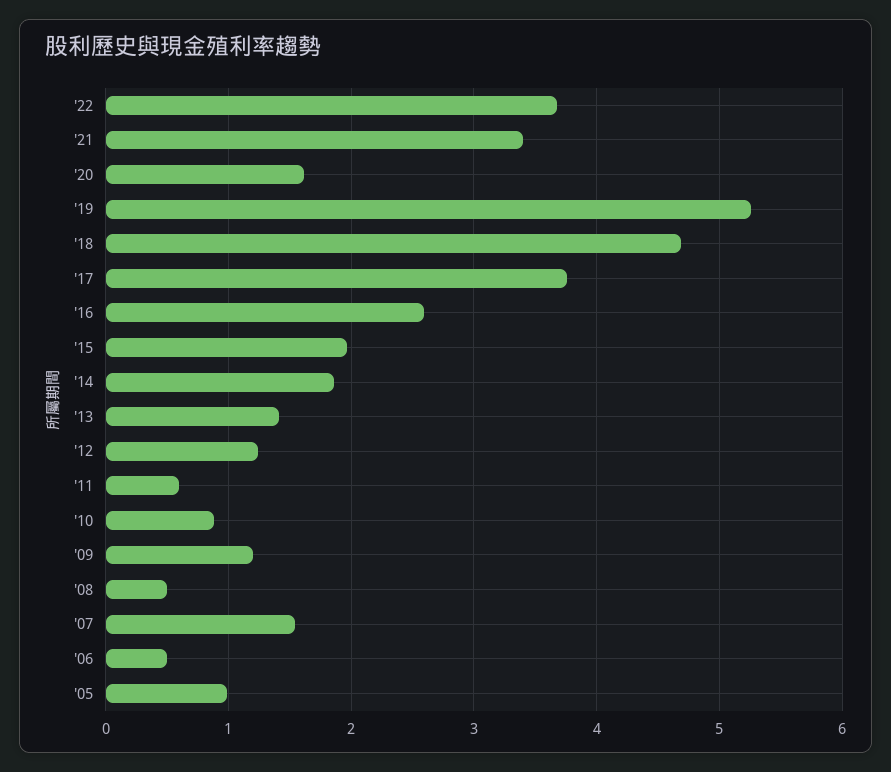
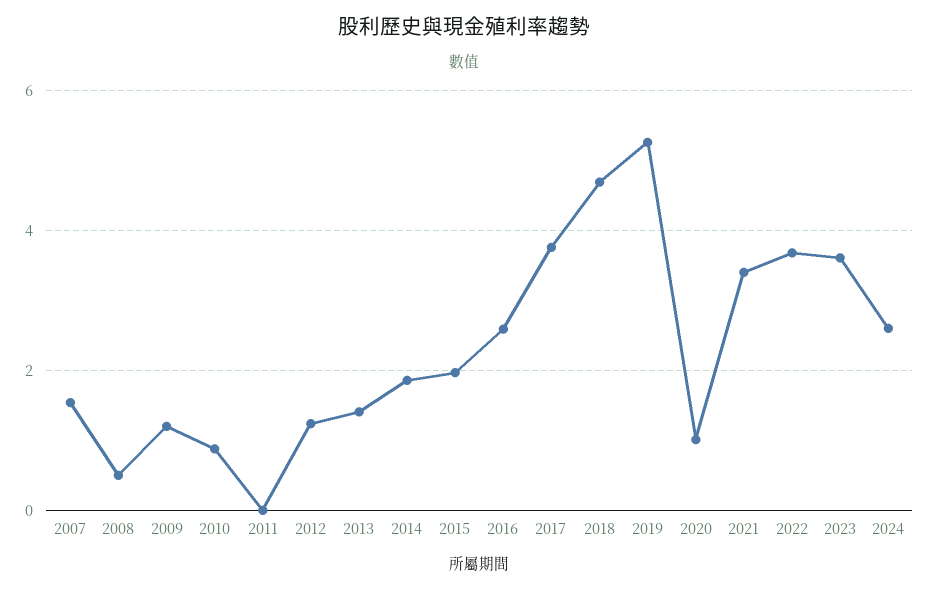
'20: 1.6 -> 1
'11: 0.6 -> 0
'06: 0.5 -> none
'05: 1 -> none
2023: none -> 3.6
2024: none -> 2.6

